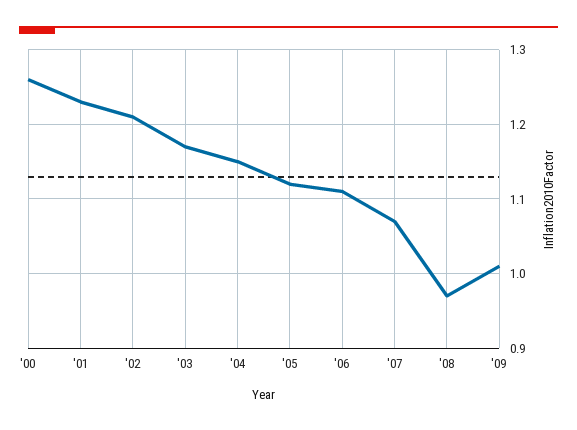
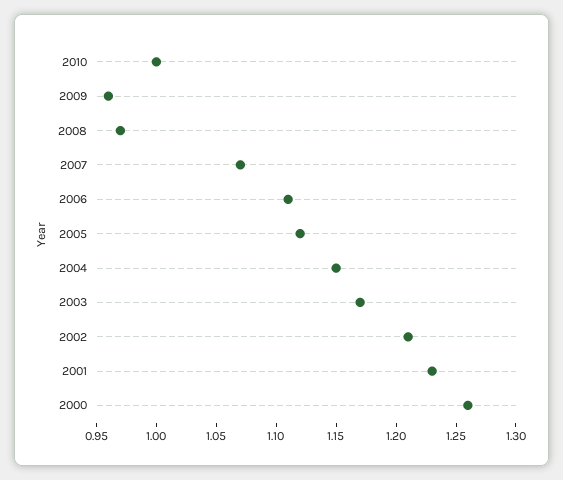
'09: 1.01 -> 0.96
2010: none -> 1

